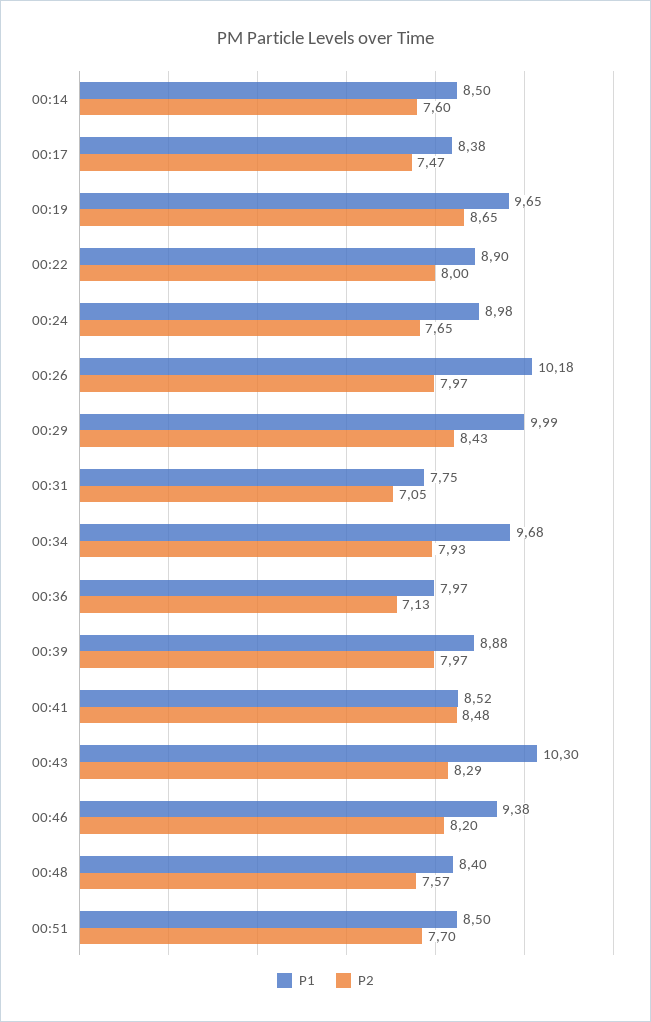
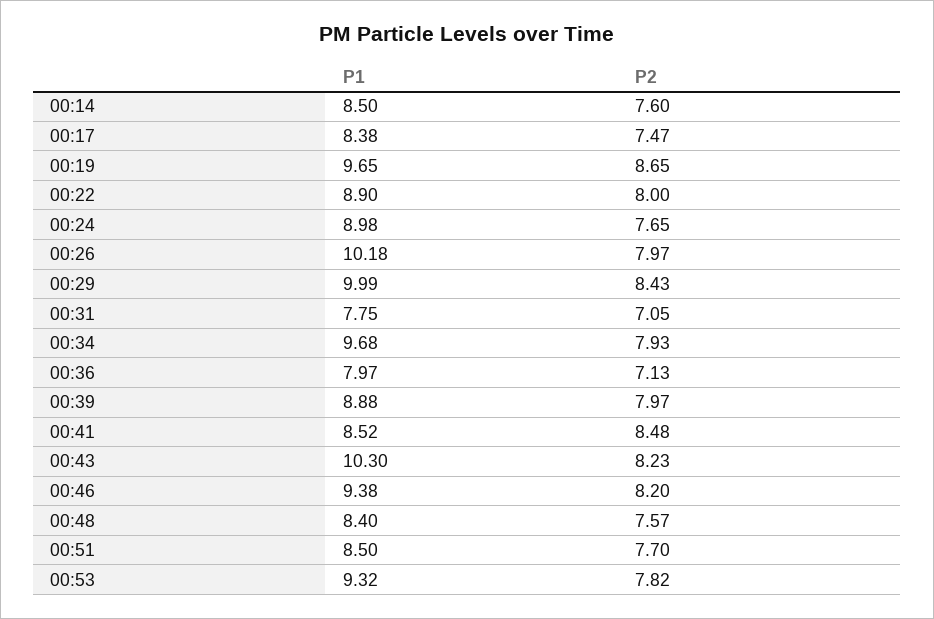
P2, 00:43: 8.29 -> 8.23
P1, 00:53: none -> 9.32
P2, 00:53: none -> 7.82

